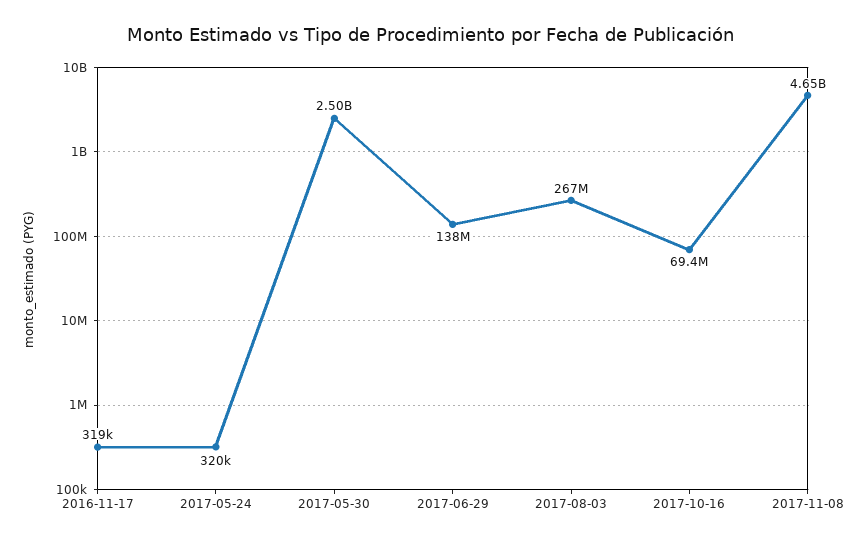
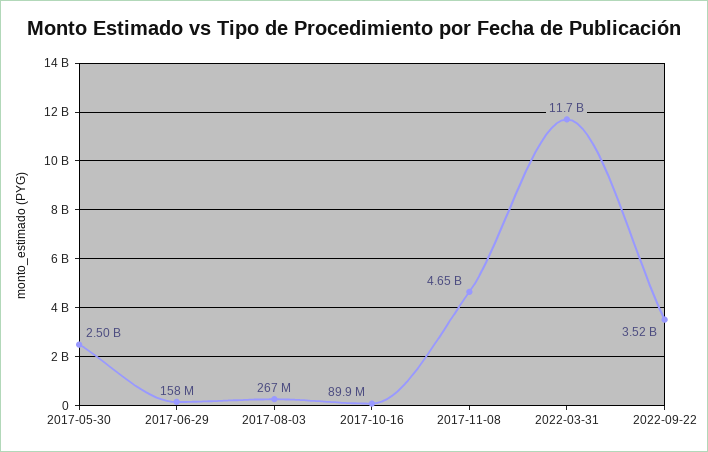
2016-11-17: 319000 -> none
2017-05-24: 320000 -> none
2017-06-29: 138000000 -> 158000000
2017-10-16: 69400000 -> 89900000
2022-03-31: none -> 11700000000
2022-09-22: none -> 3520000000

